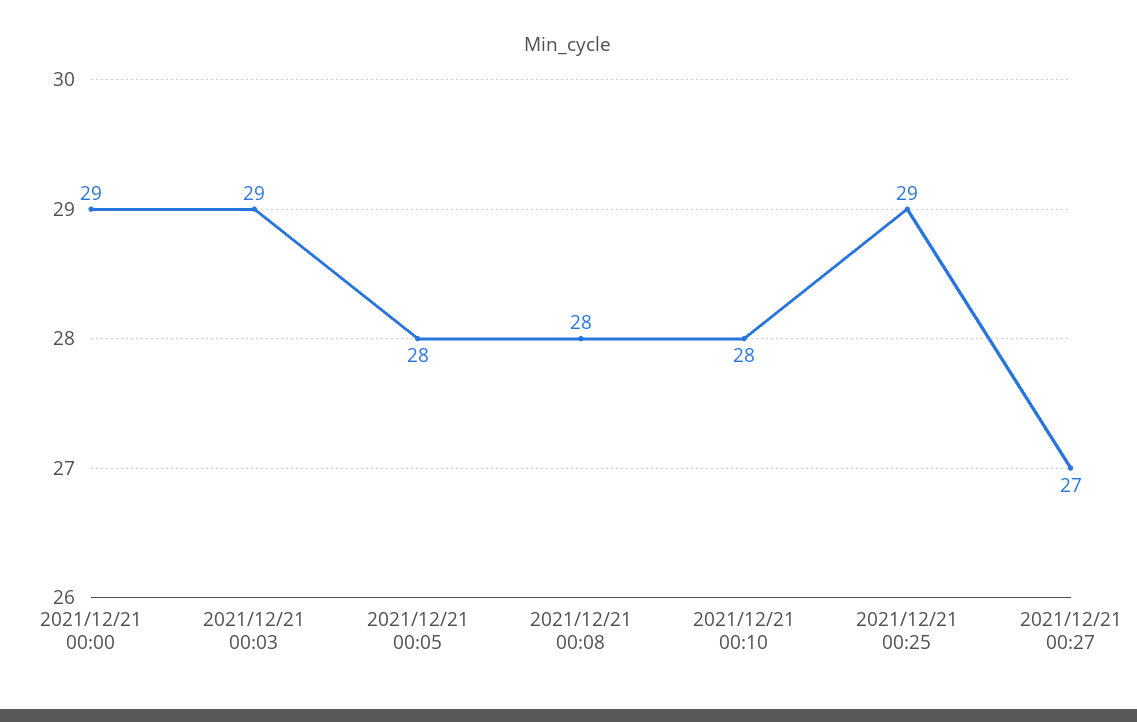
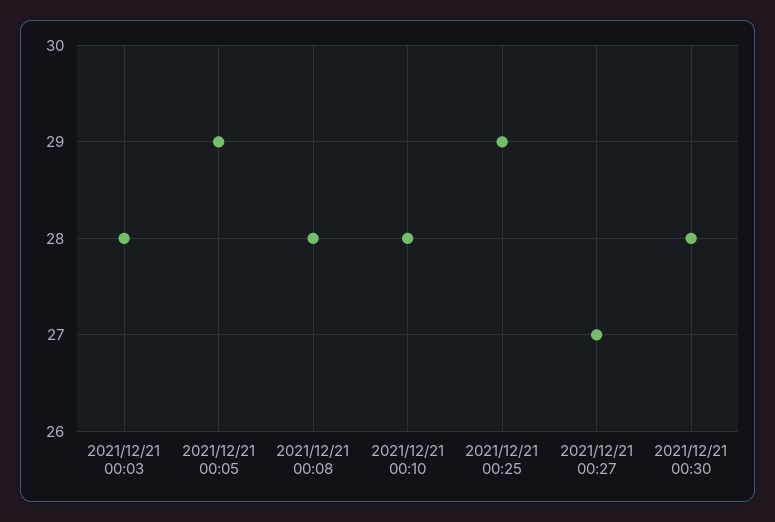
2021/12/21 00:00: 29 -> none
2021/12/21 00:03: 29 -> 28
2021/12/21 00:05: 28 -> 29
2021/12/21 00:30: none -> 28

